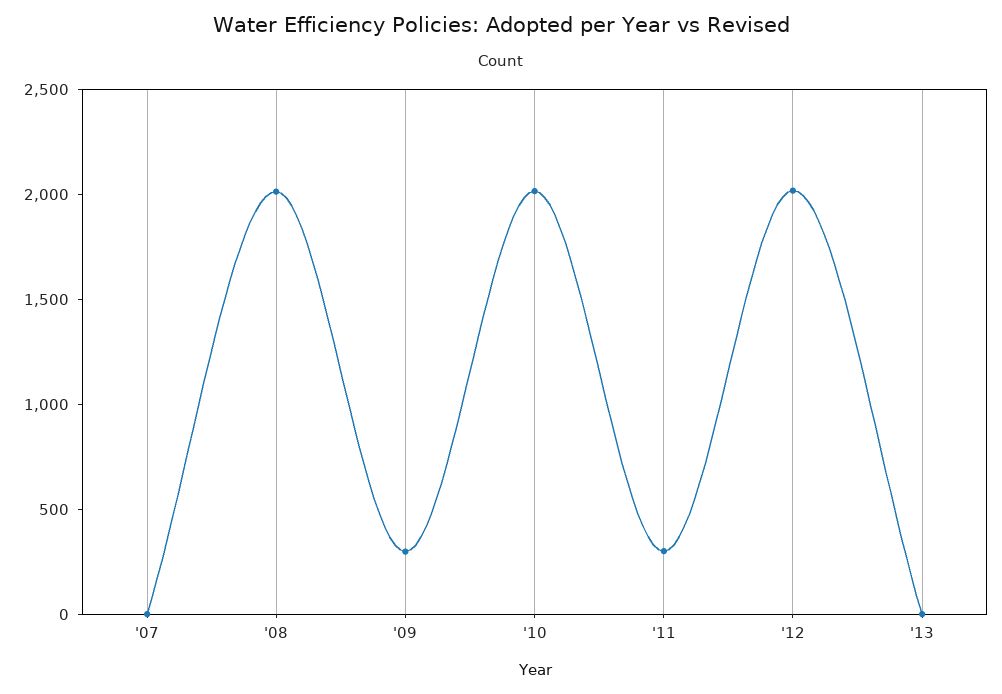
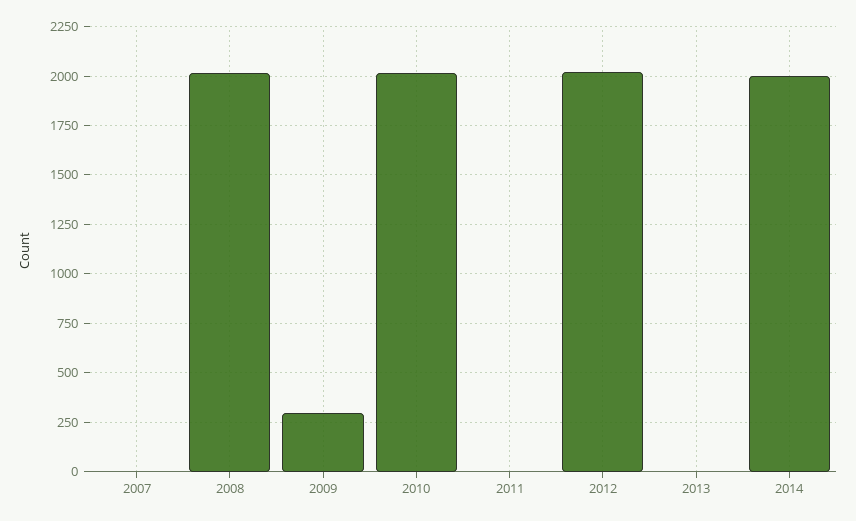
'11: 300 -> 0
2014: none -> 2000

